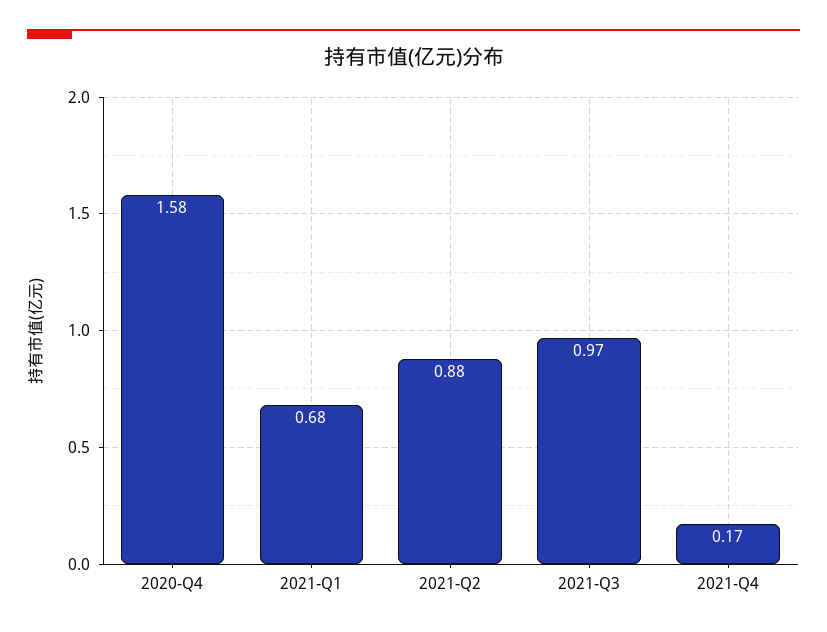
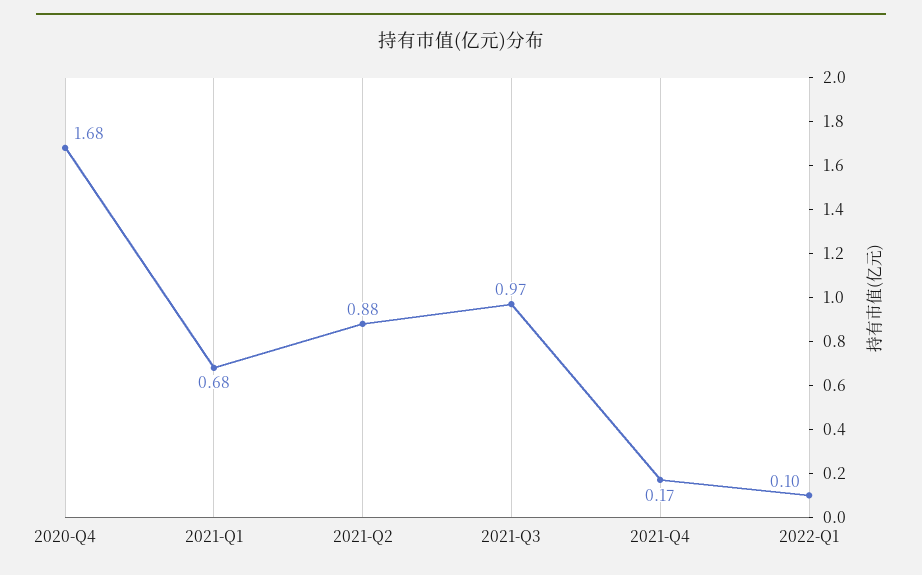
2020-Q4: 1.58 -> 1.68
2022-Q1: none -> 0.1

